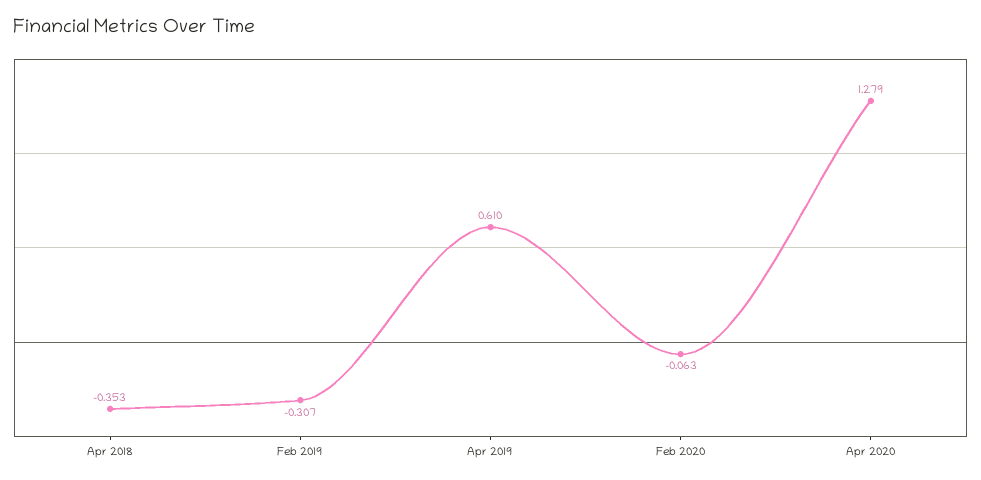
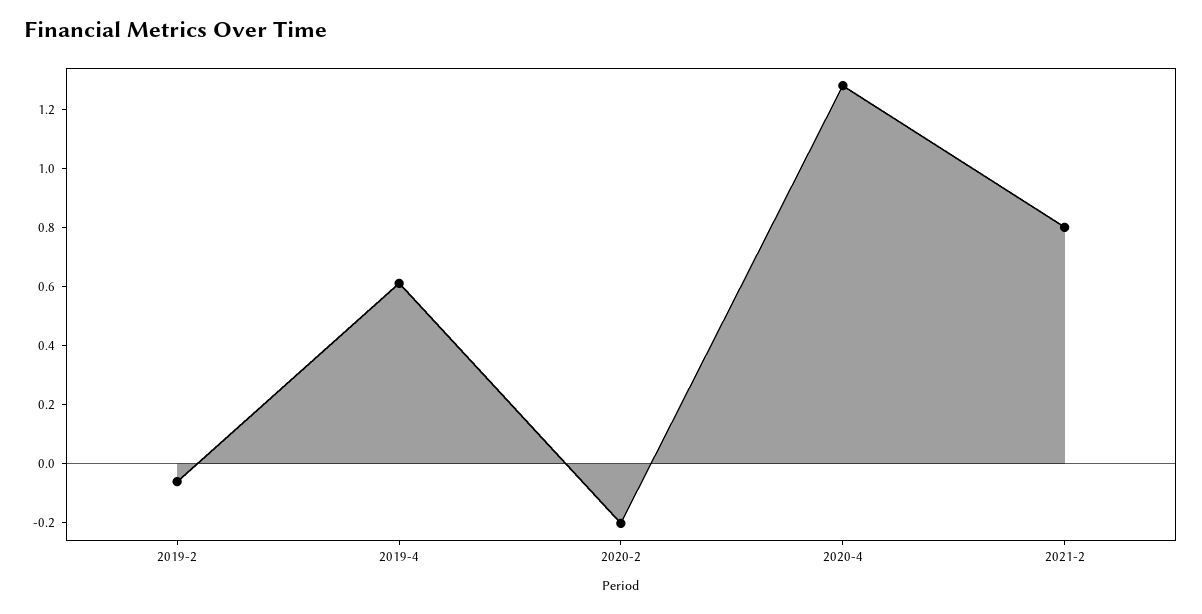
Apr 2018: -0.353 -> none
Feb 2019: -0.307 -> -0.05
Feb 2020: -0.063 -> -0.2
2021-2: none -> 0.8

